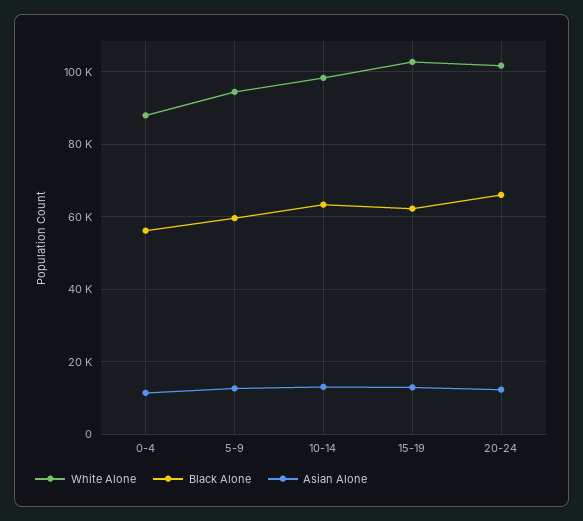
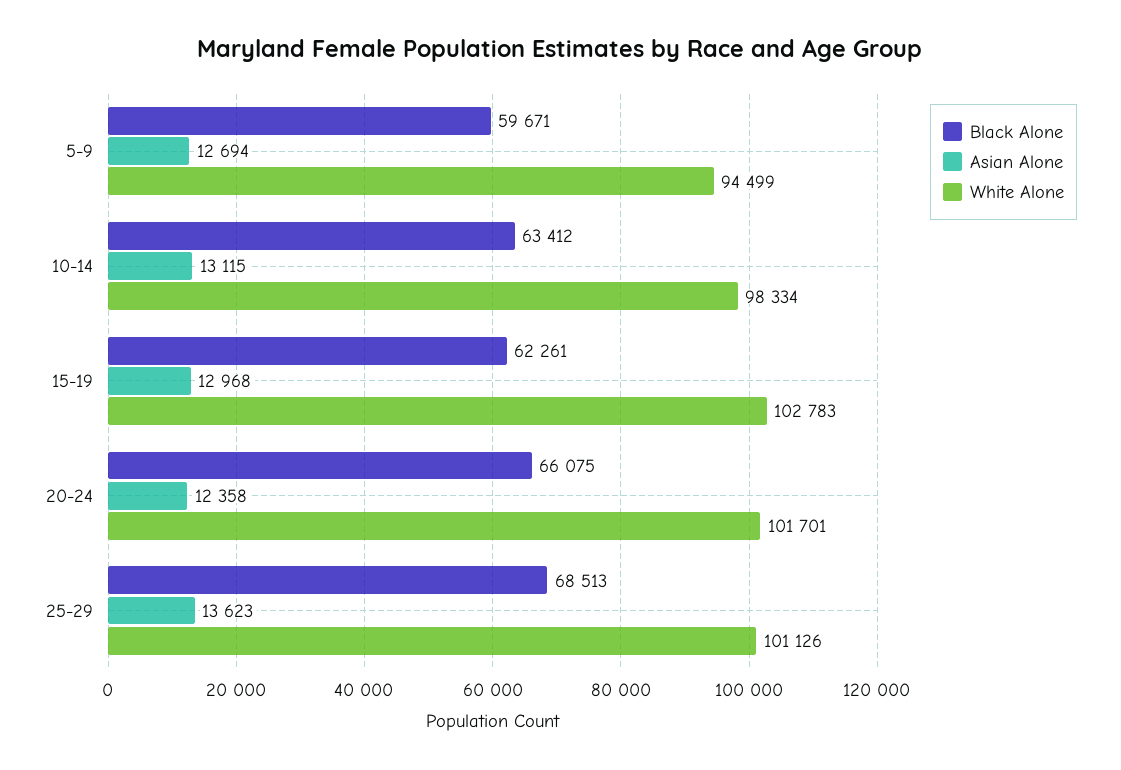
White Alone, 0-4: 88000 -> none
Black Alone, 0-4: 56000 -> none
Asian Alone, 0-4: 12000 -> none
Black Alone, 25-29: none -> 68513
Asian Alone, 25-29: none -> 13623
White Alone, 25-29: none -> 101126

